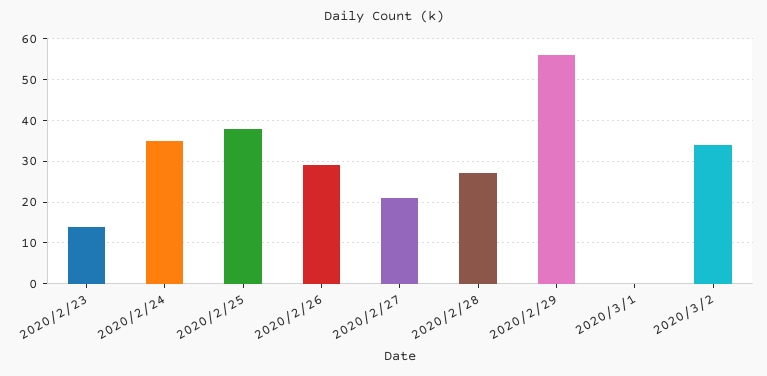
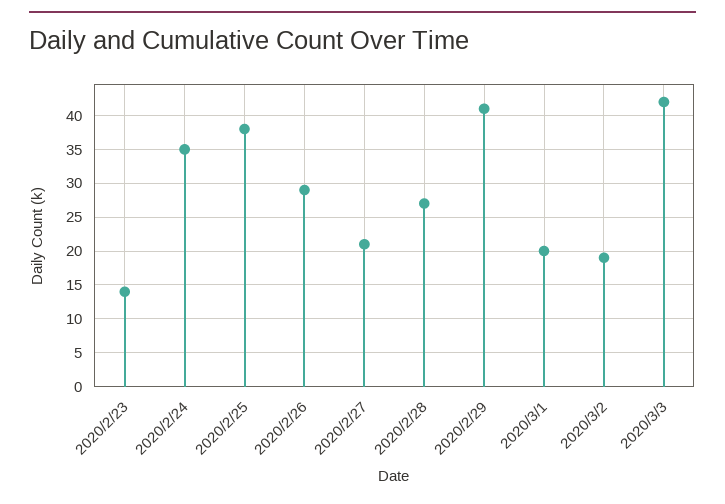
2020/2/29: 55 -> 41
2020/3/1: 0 -> 20
2020/3/2: 35 -> 19
2020/3/3: none -> 42

